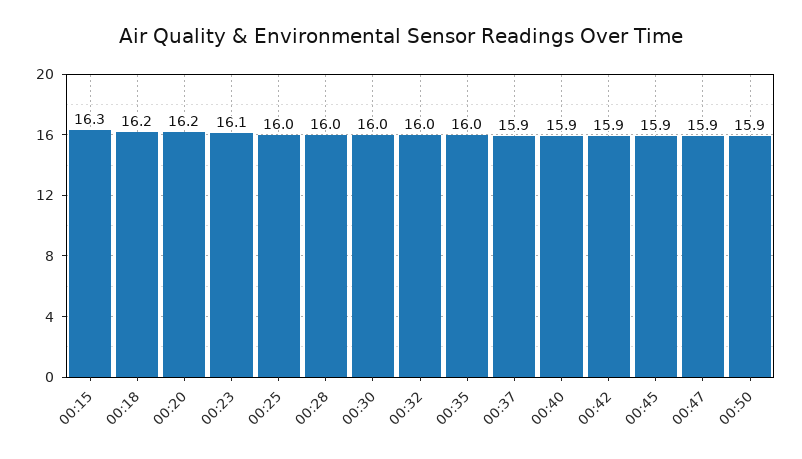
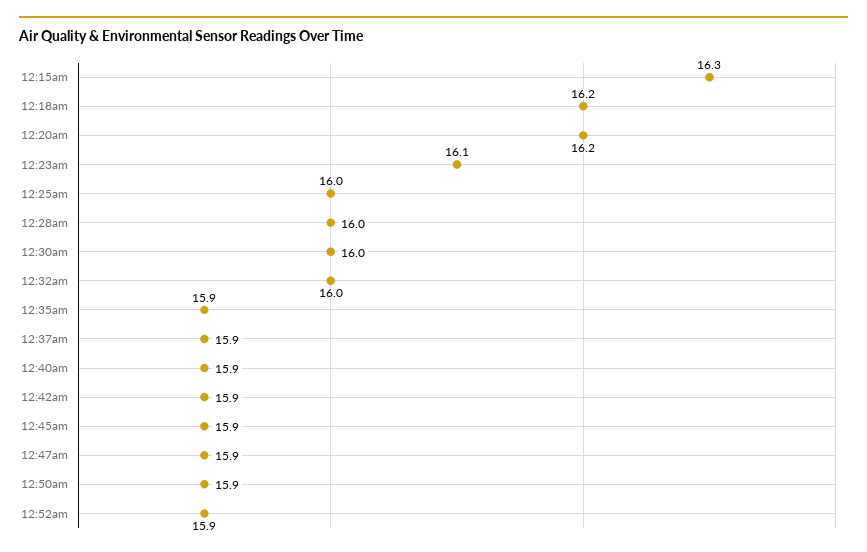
00:35: 16 -> 15.9
12:52am: none -> 15.9

